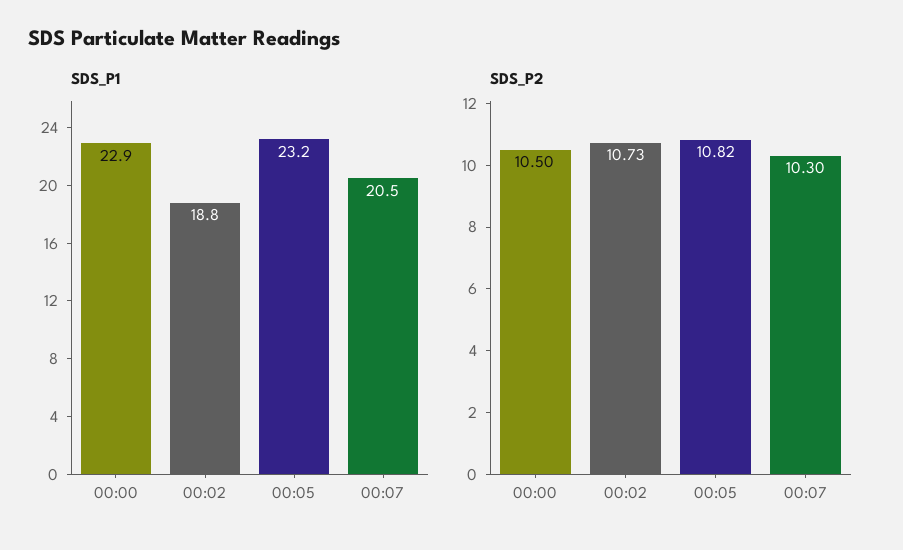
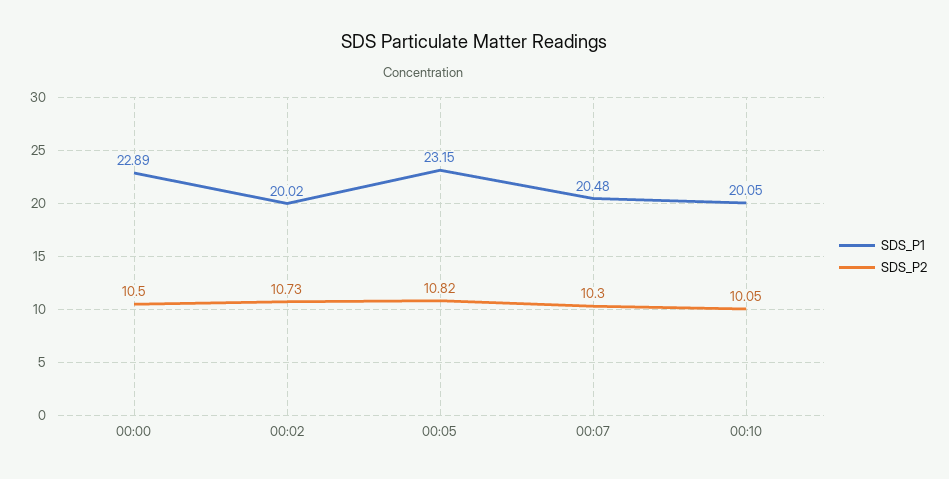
SDS_P1, 00:02: 18.8 -> 20.02
SDS_P1, 00:10: none -> 20.05
SDS_P2, 00:10: none -> 10.05

